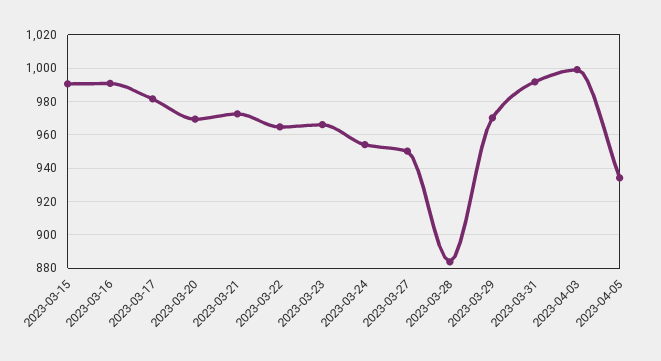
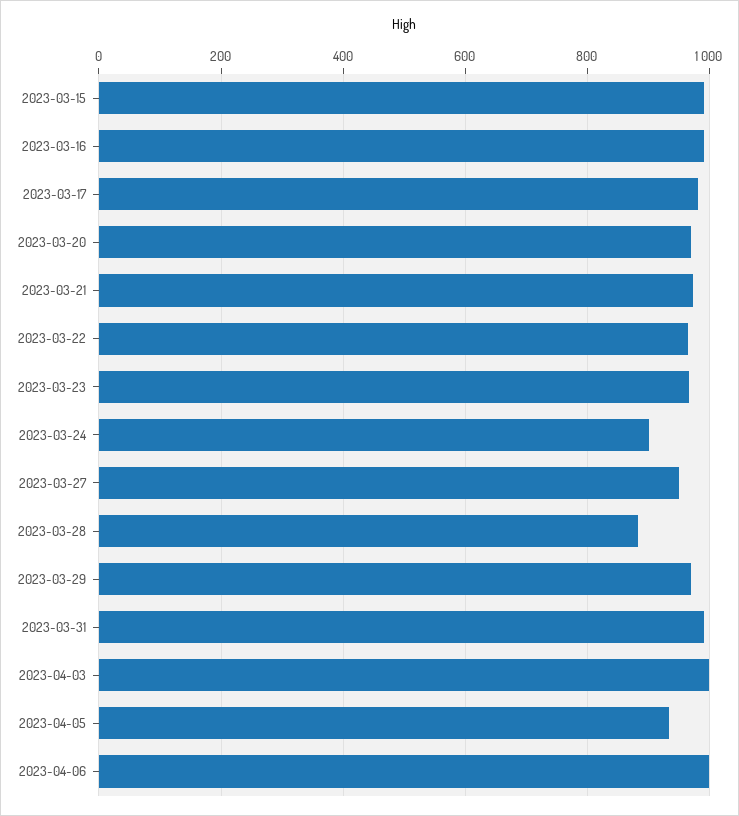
2023-03-24: 955 -> 900
2023-04-06: none -> 1000

